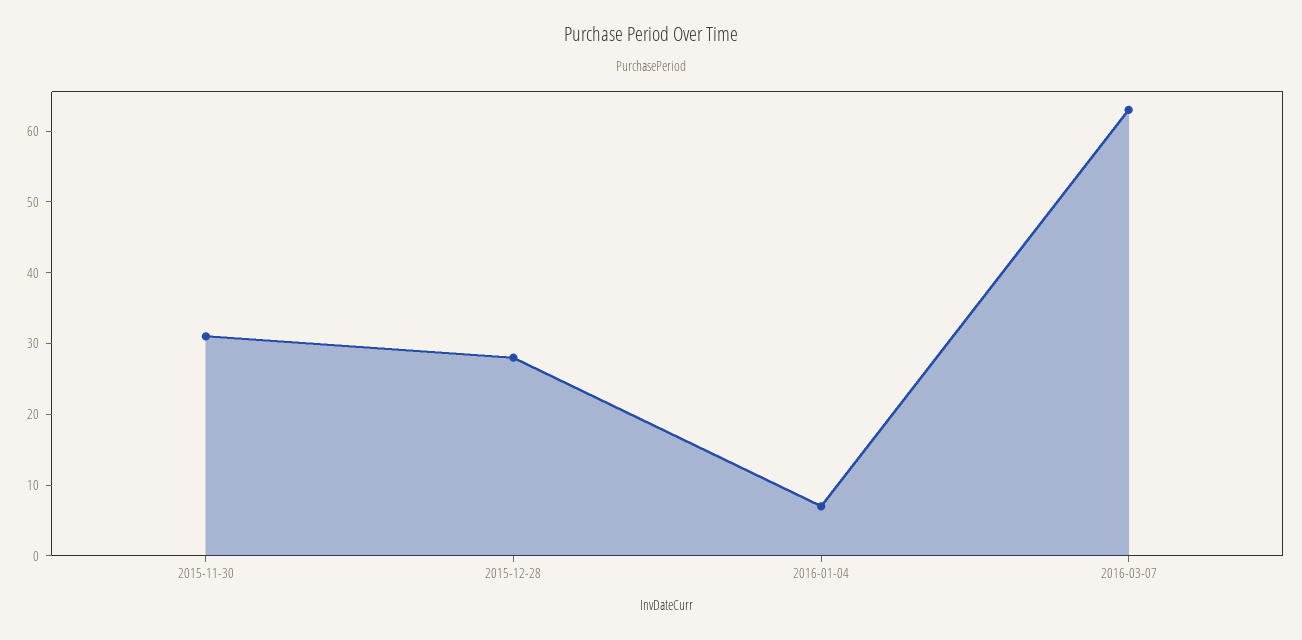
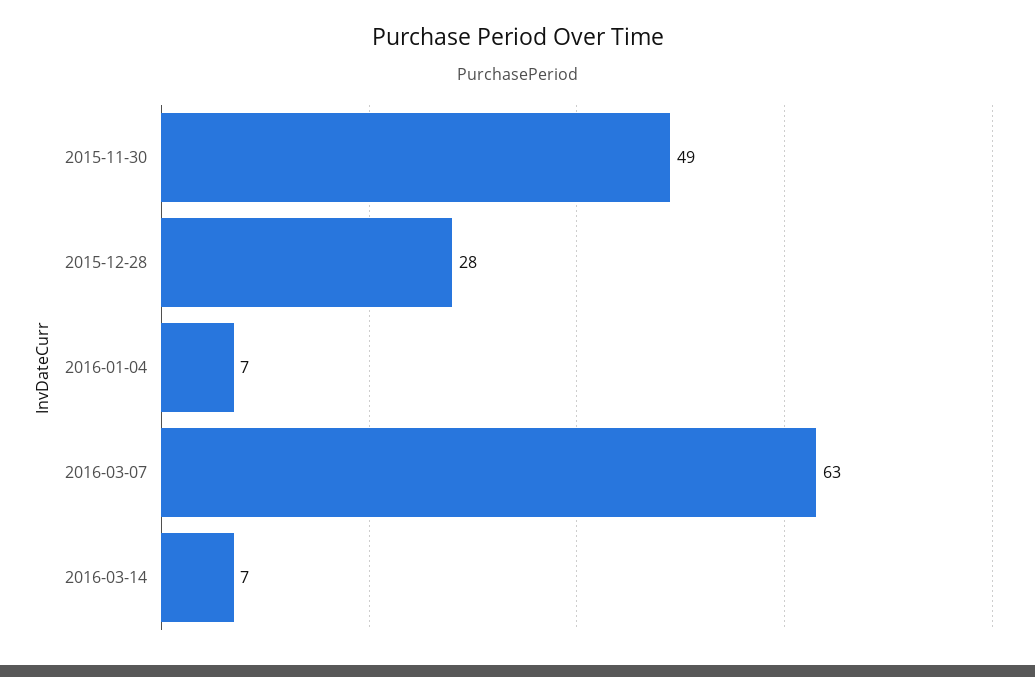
2015-11-30: 30 -> 49
2016-03-14: none -> 7

